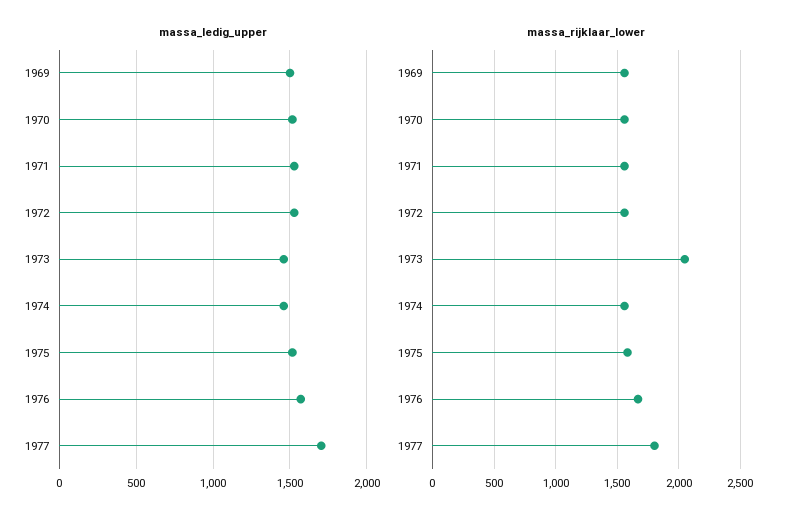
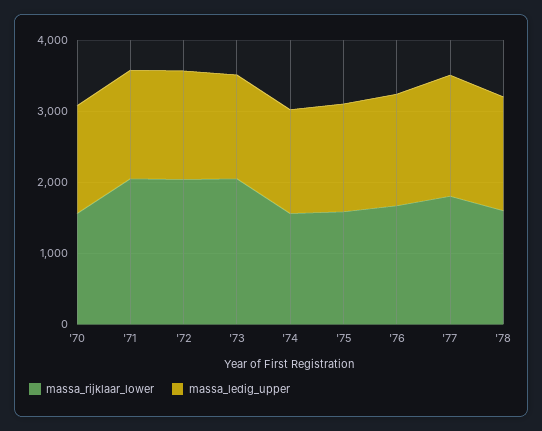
massa_ledig_upper, 1969: 1500 -> none
massa_rijklaar_lower, 1969: 1550 -> none
massa_rijklaar_lower, 1971: 1550 -> 2000
massa_rijklaar_lower, 1972: 1550 -> 2000
massa_rijklaar_lower, '78: none -> 1600
massa_ledig_upper, '78: none -> 1600

